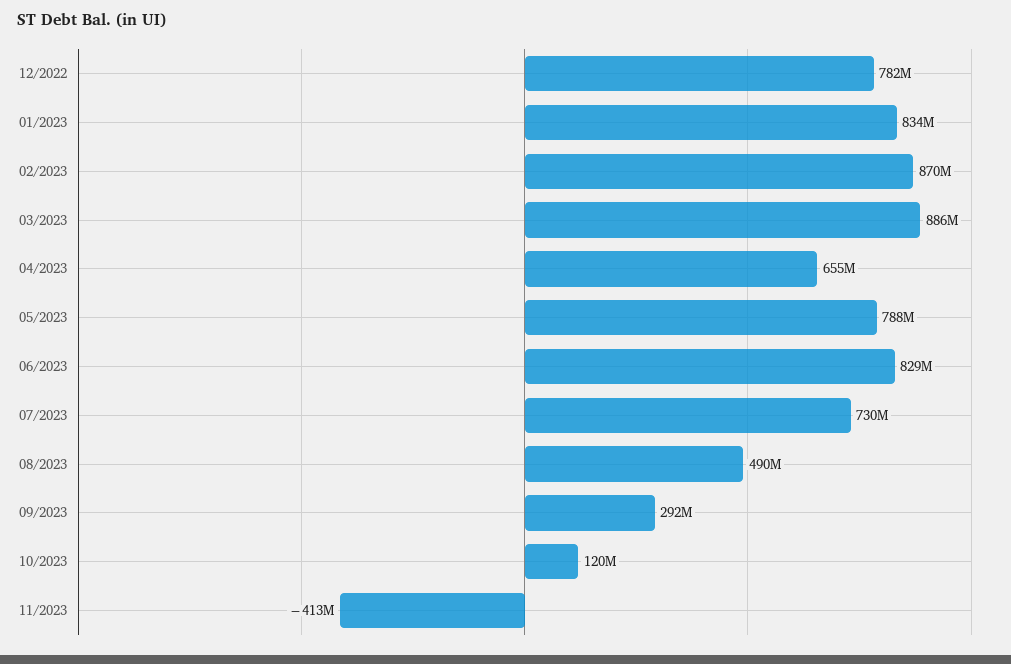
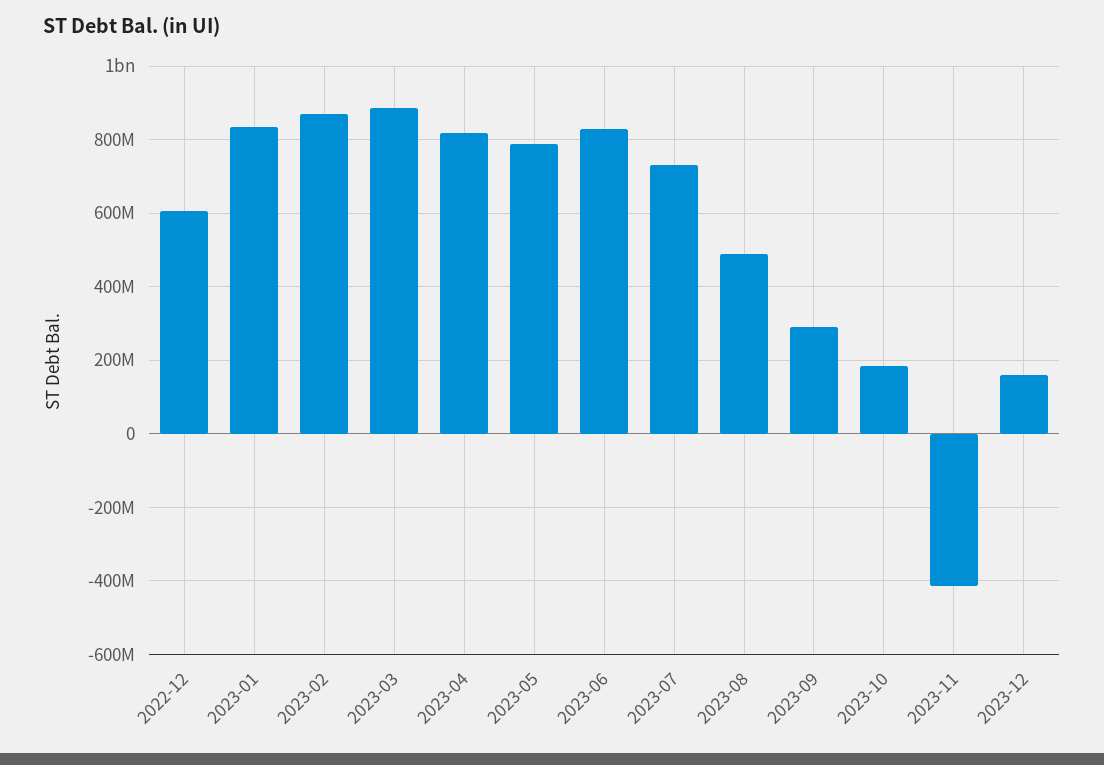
12/2022: 782000000 -> 600000000
04/2023: 655000000 -> 820000000
10/2023: 120000000 -> 180000000
2023-12: none -> 160000000

